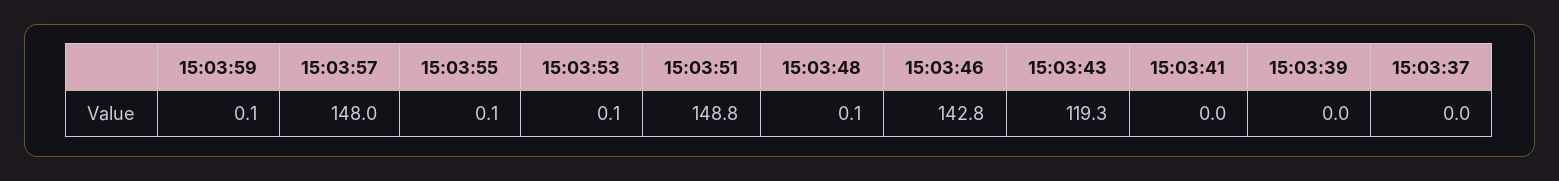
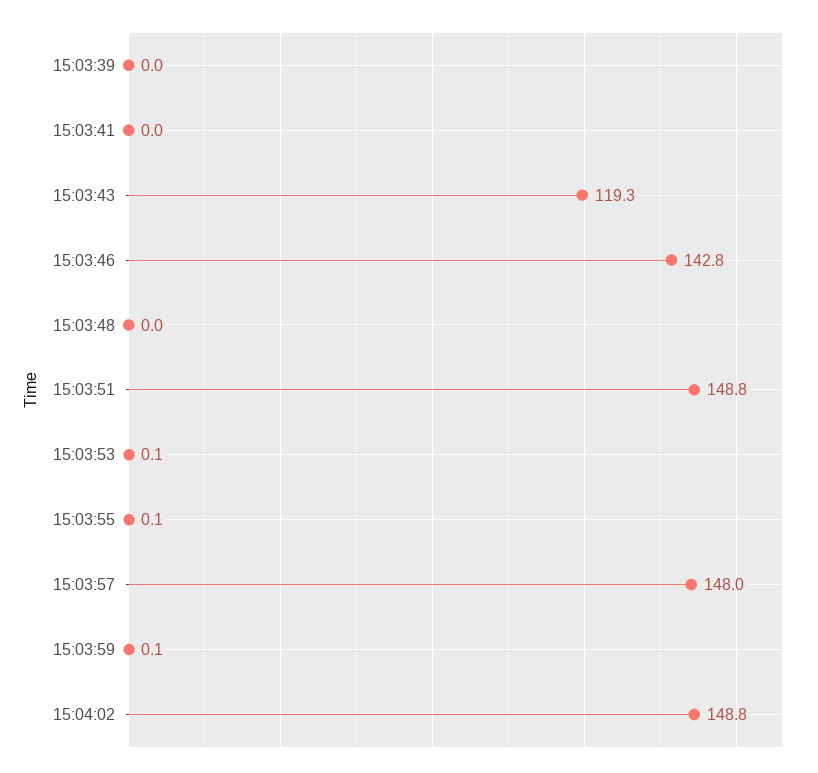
15:03:48: 0.1 -> 0
15:03:37: 0 -> none
15:04:02: none -> 148.8

